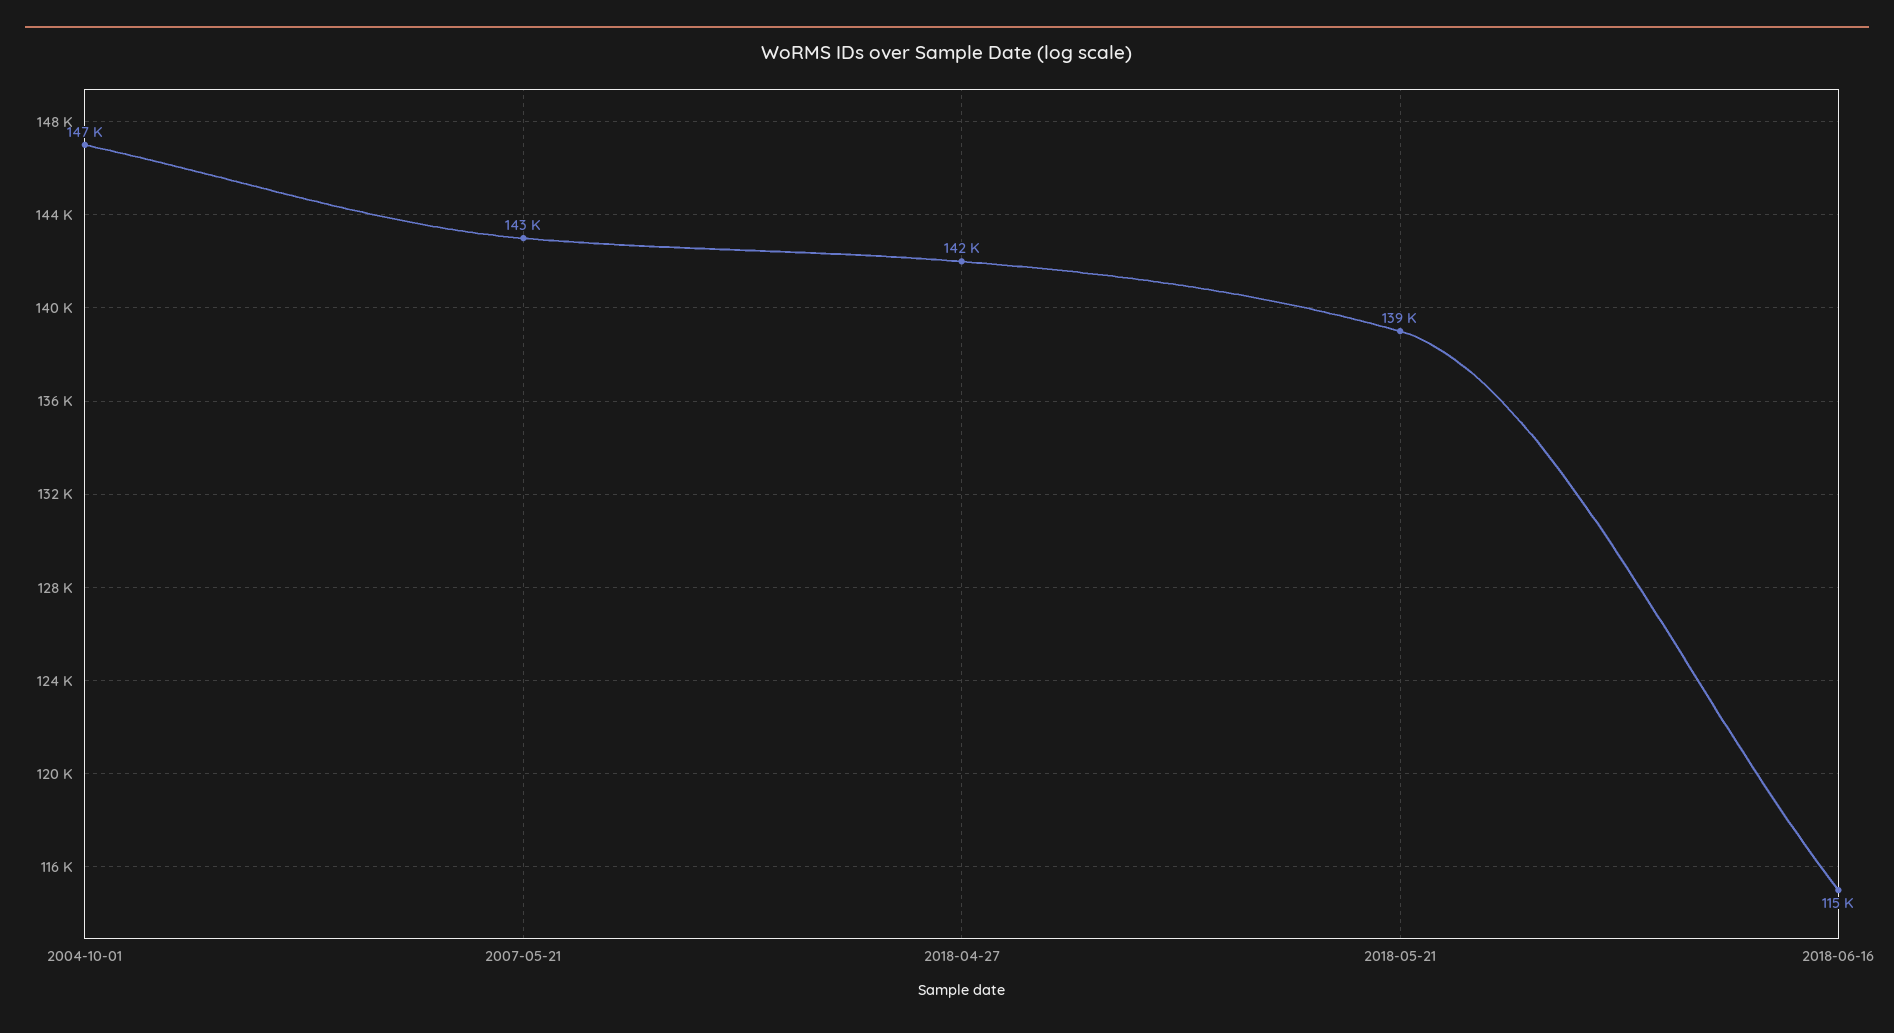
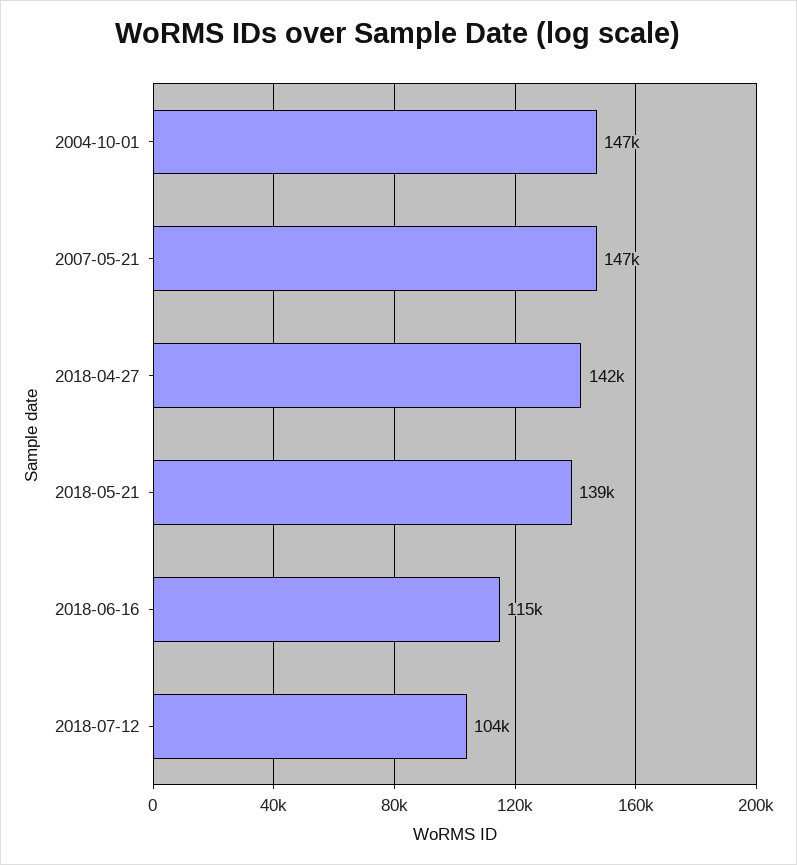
2007-05-21: 143000 -> 147000
2018-07-12: none -> 104000

